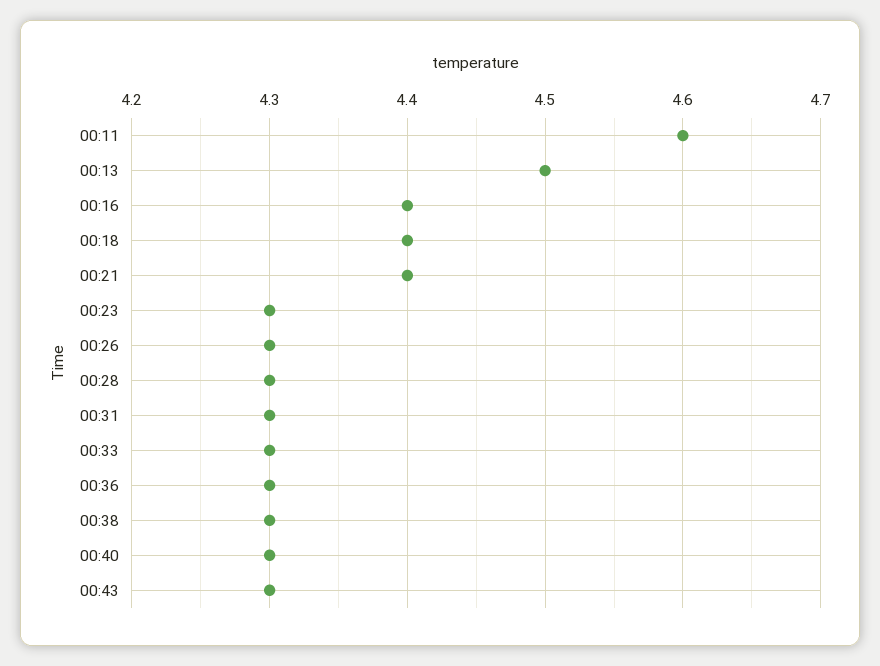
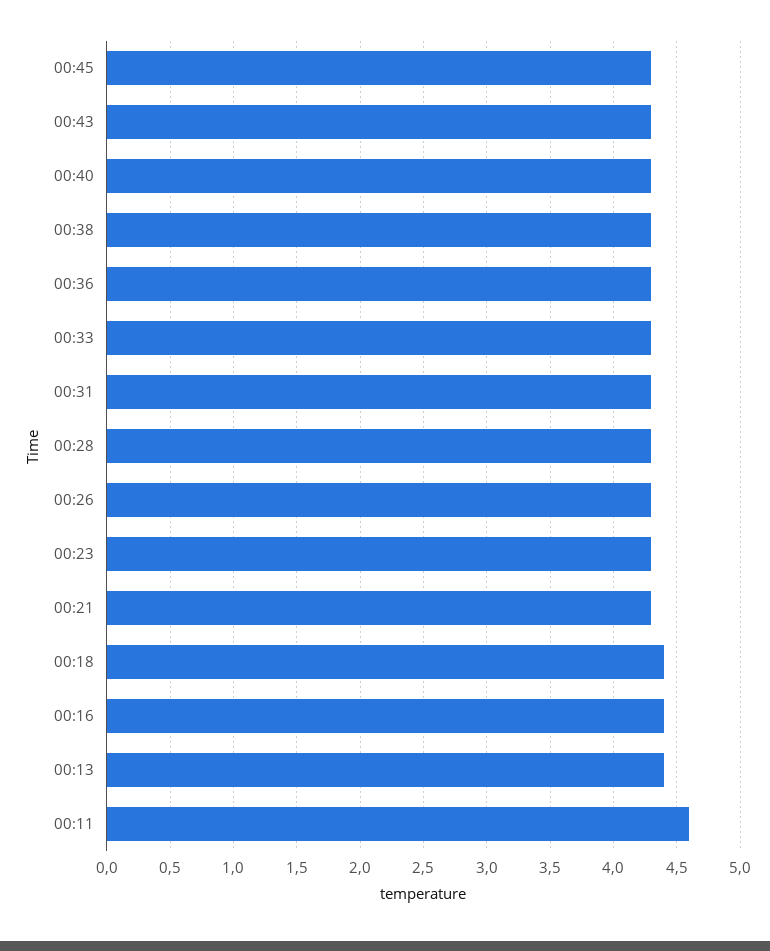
00:13: 4.5 -> 4.4
00:21: 4.4 -> 4.3
00:45: none -> 4.3

